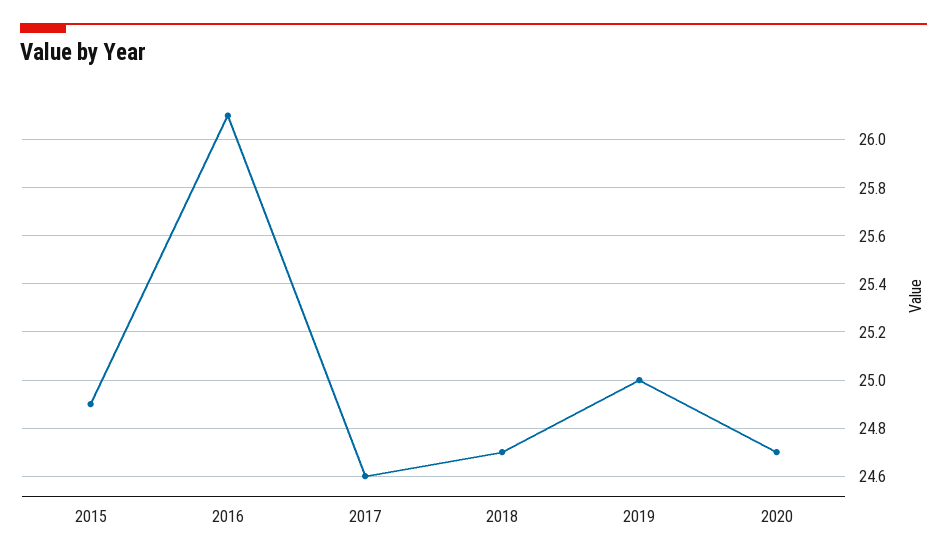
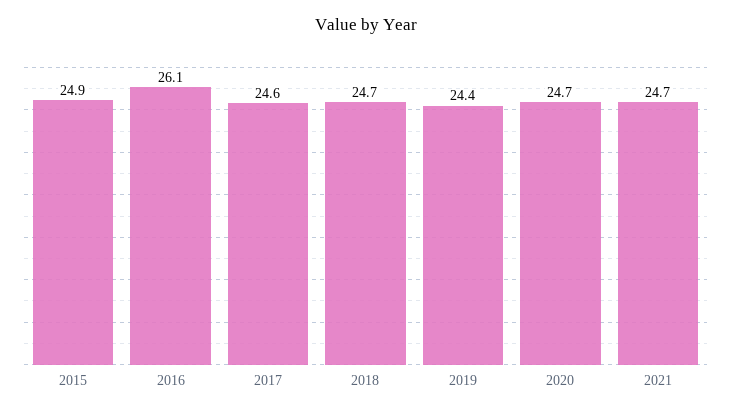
2019: 25 -> 24.4
2021: none -> 24.7

